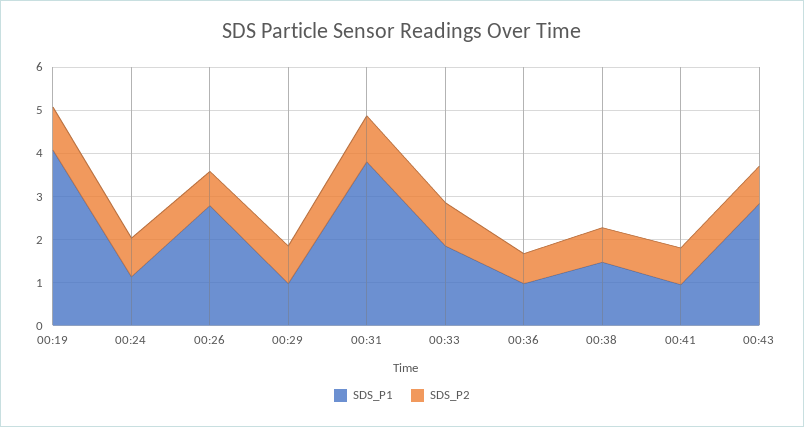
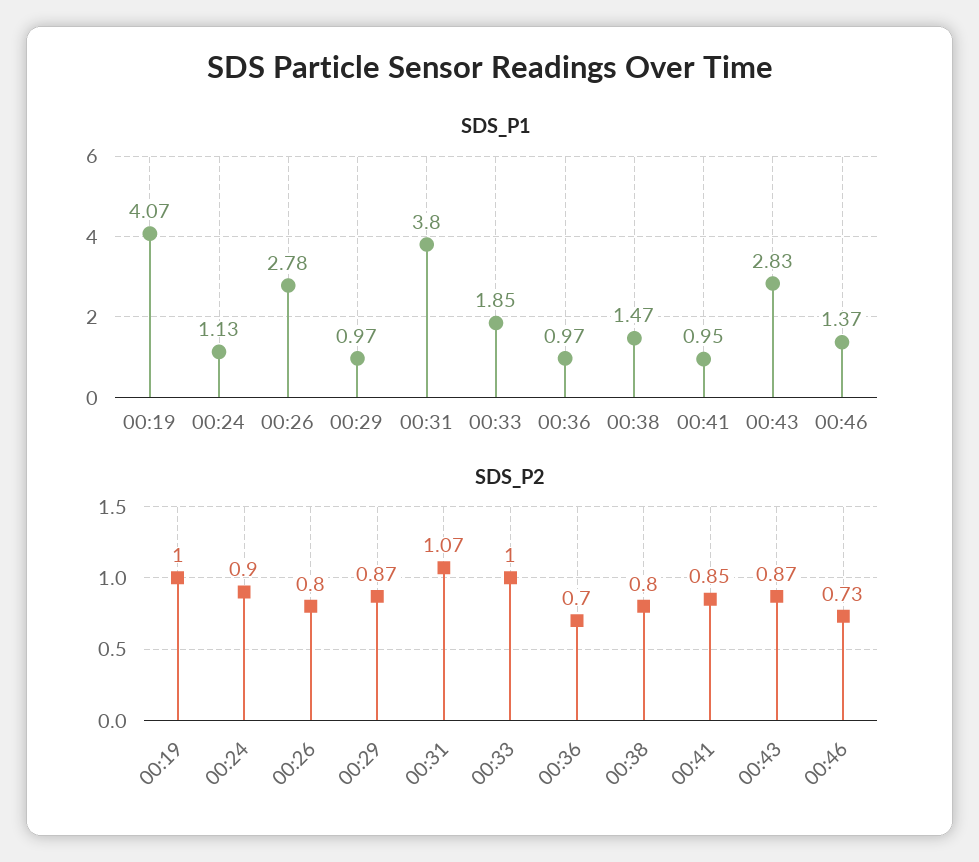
SDS_P1, 00:46: none -> 1.37
SDS_P2, 00:46: none -> 0.73

